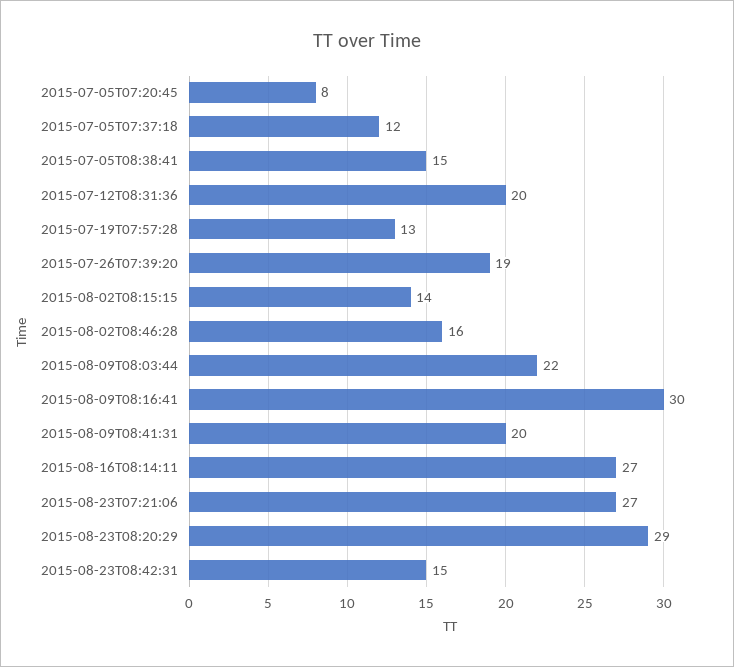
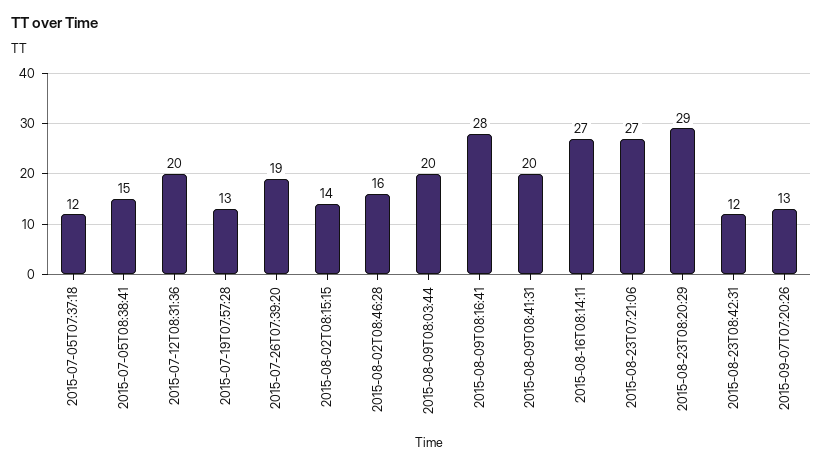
2015-07-05T07:20:45: 8 -> none
2015-08-09T08:03:44: 22 -> 20
2015-08-09T08:16:41: 30 -> 28
2015-08-23T08:42:31: 15 -> 12
2015-09-07T07:20:26: none -> 13

